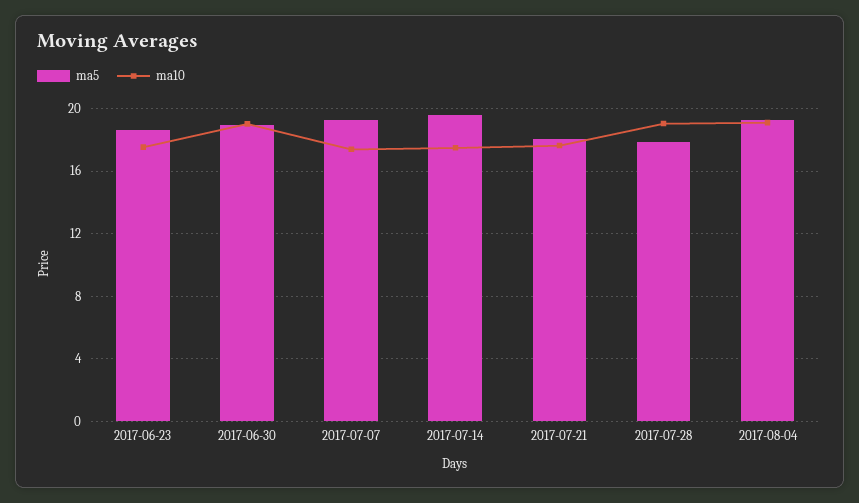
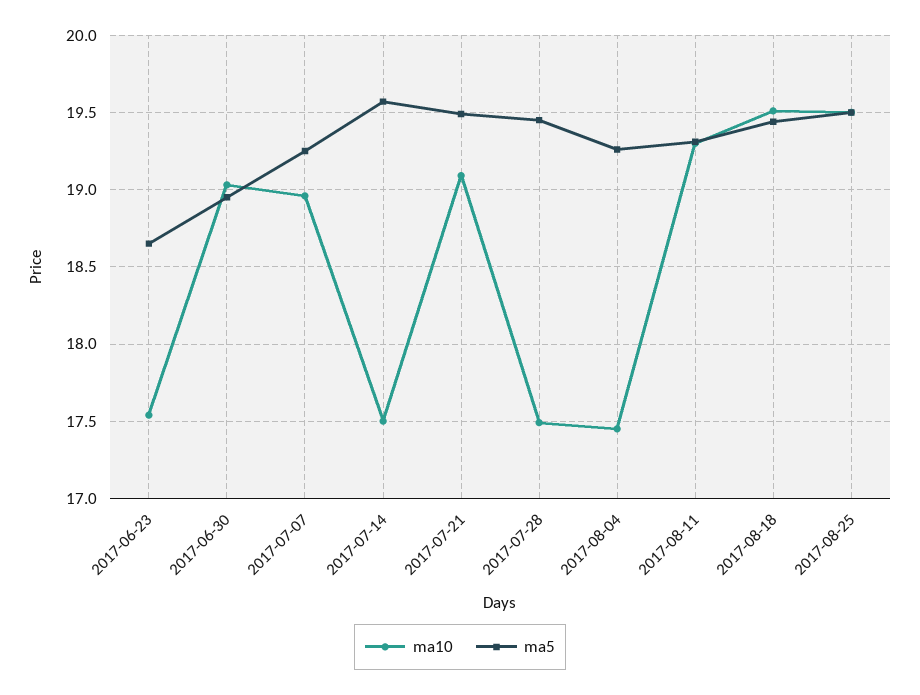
ma10, 2017-07-07: 17.5 -> 18.95
ma5, 2017-07-21: 18 -> 19.5
ma10, 2017-07-21: 17.5 -> 19.1
ma5, 2017-07-28: 18 -> 19.45
ma10, 2017-07-28: 19 -> 17.5
ma10, 2017-08-04: 19 -> 17.45
ma10, 2017-08-11: none -> 19.3
ma5, 2017-08-11: none -> 19.3
ma10, 2017-08-18: none -> 19.5
ma5, 2017-08-18: none -> 19.45
ma10, 2017-08-25: none -> 19.5
ma5, 2017-08-25: none -> 19.5

